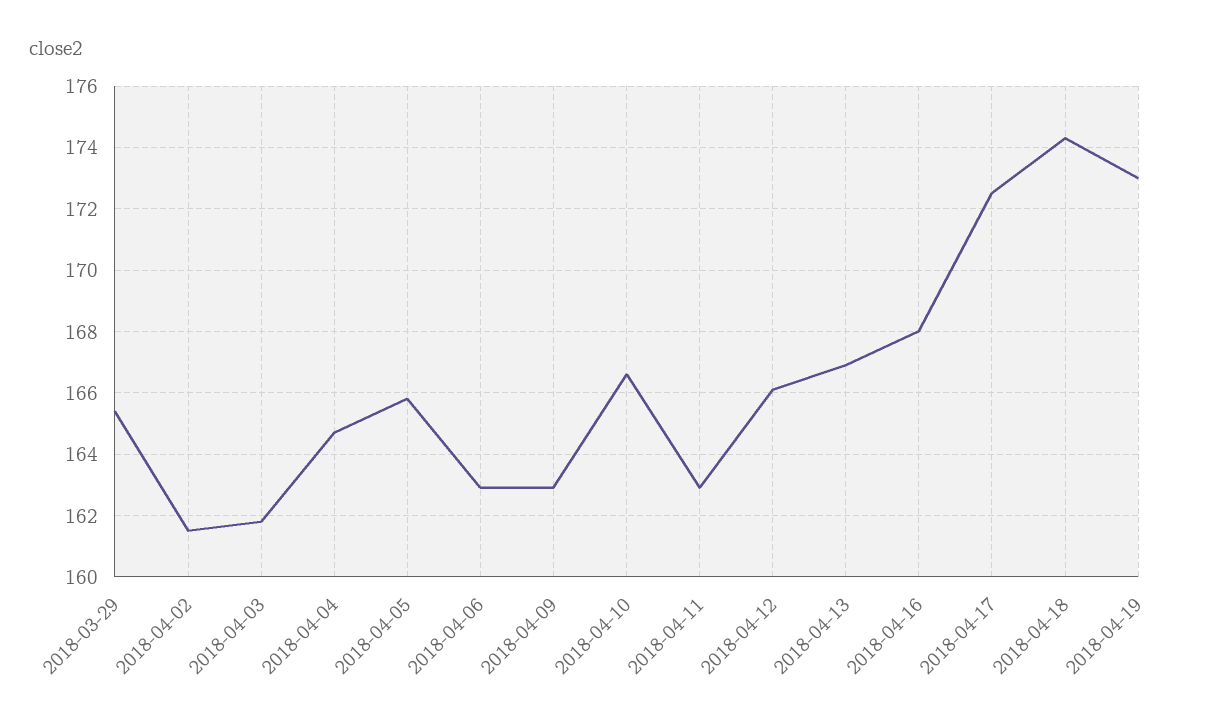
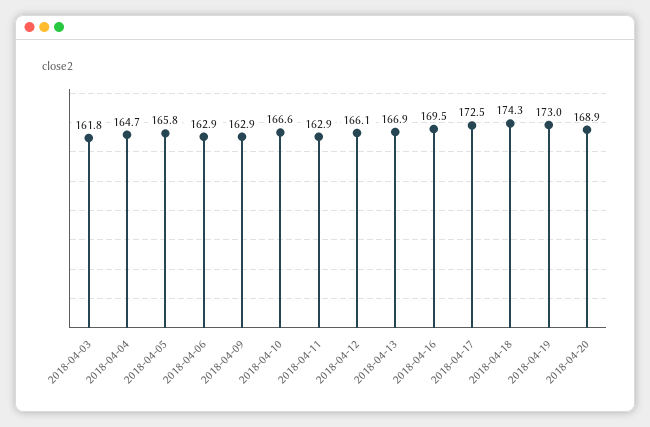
2018-03-29: 165.5 -> none
2018-04-02: 161.5 -> none
2018-04-16: 168 -> 169.5
2018-04-20: none -> 168.9

